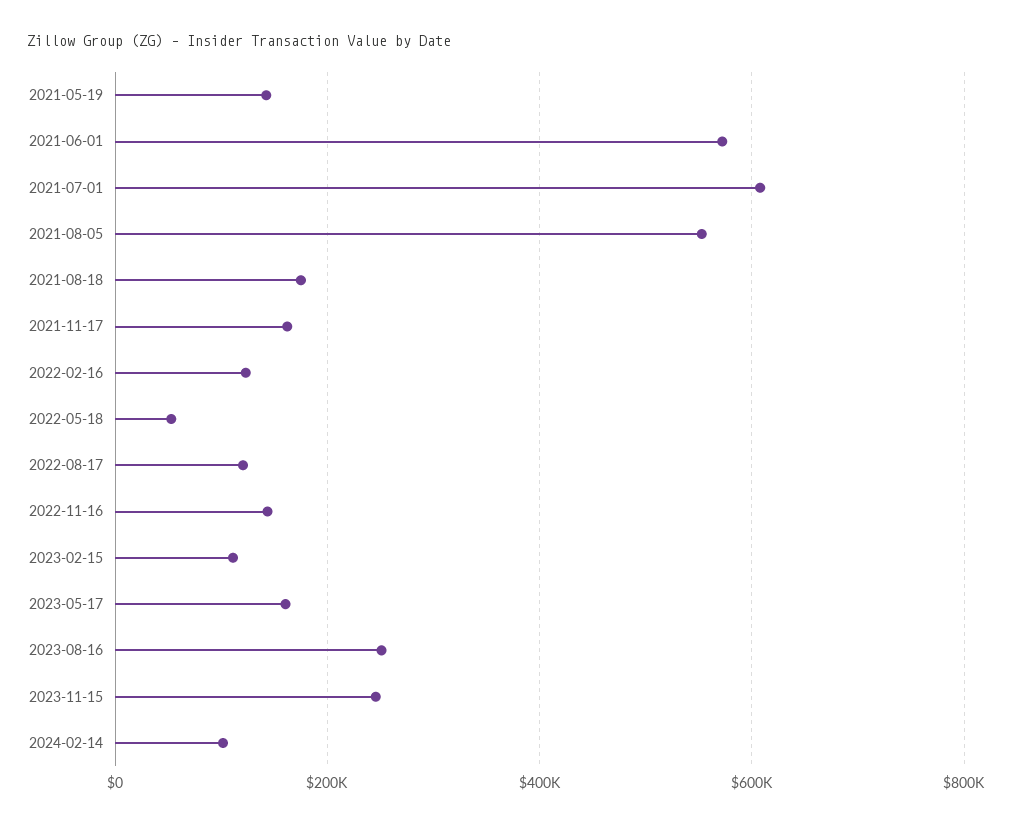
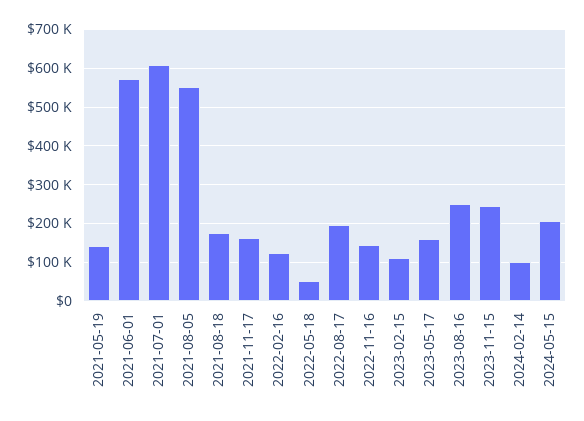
2022-08-17: 120000 -> 200000
2024-05-15: none -> 200000

